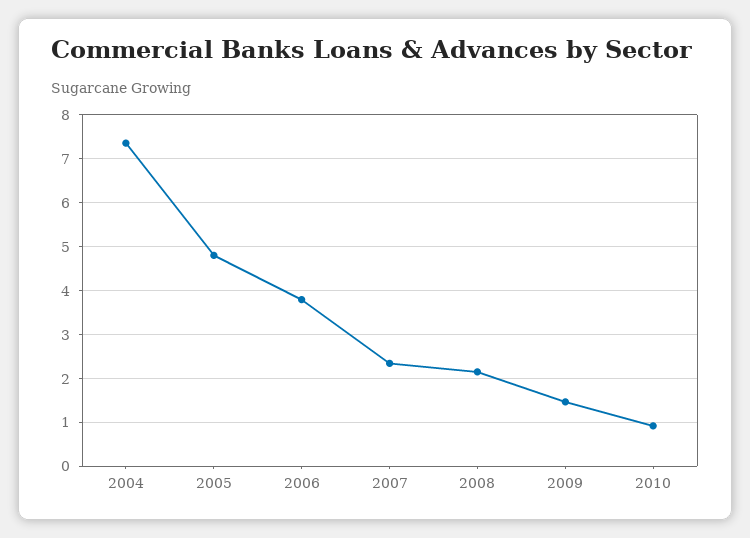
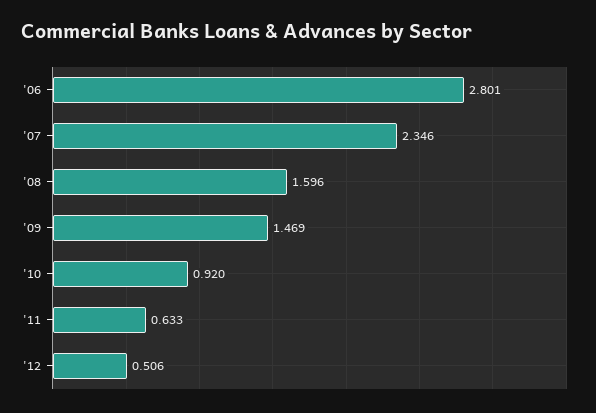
2004: 7.4 -> none
2005: 4.8 -> none
2006: 3.8 -> 2.801
2008: 2.2 -> 1.596
'11: none -> 0.633
'12: none -> 0.506

